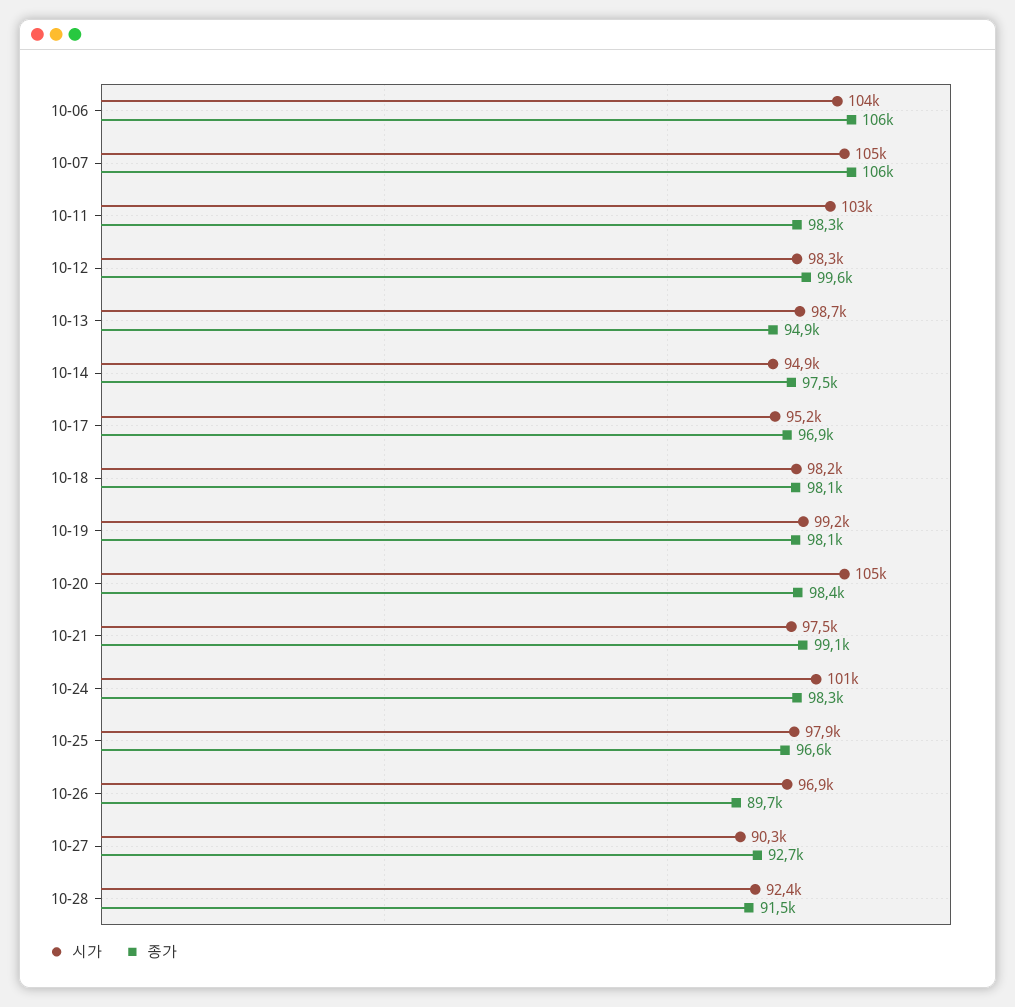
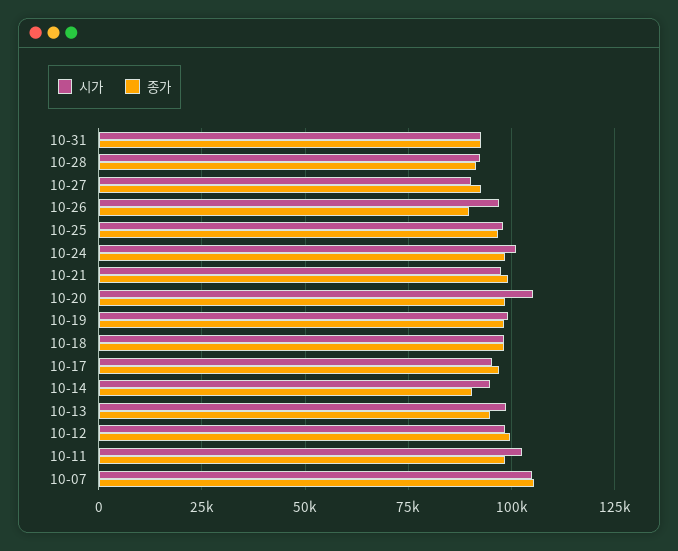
시가, 10-06: 104000 -> none
종가, 10-06: 106000 -> none
종가, 10-14: 97500 -> 90000
시가, 10-31: none -> 92500
종가, 10-31: none -> 92500

